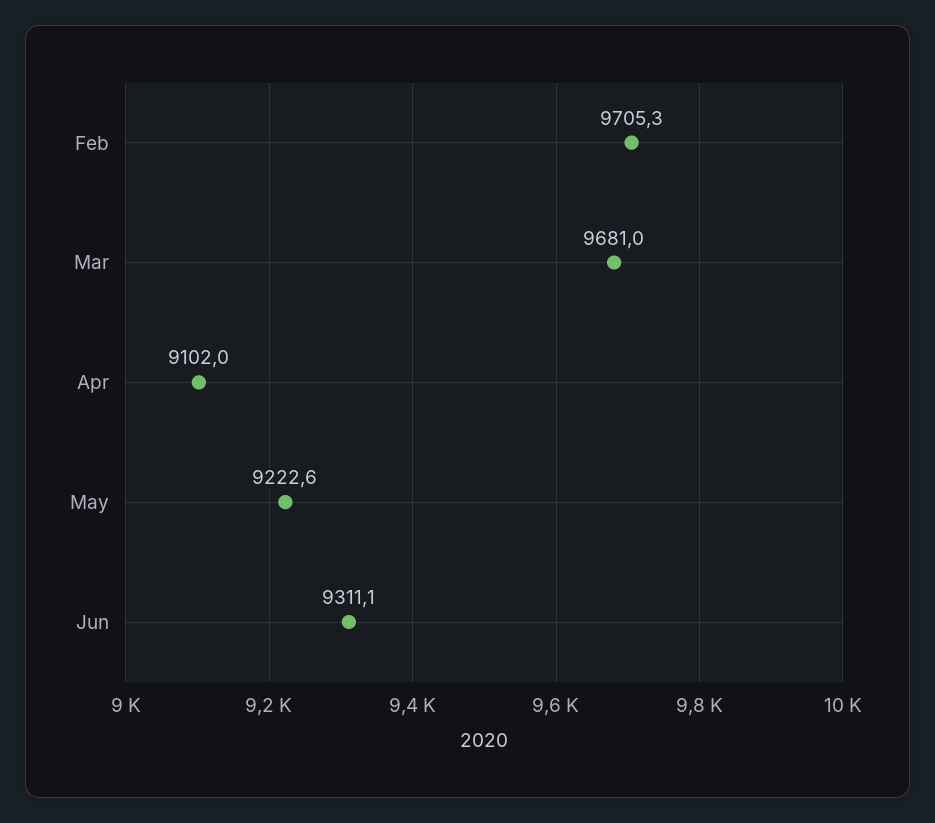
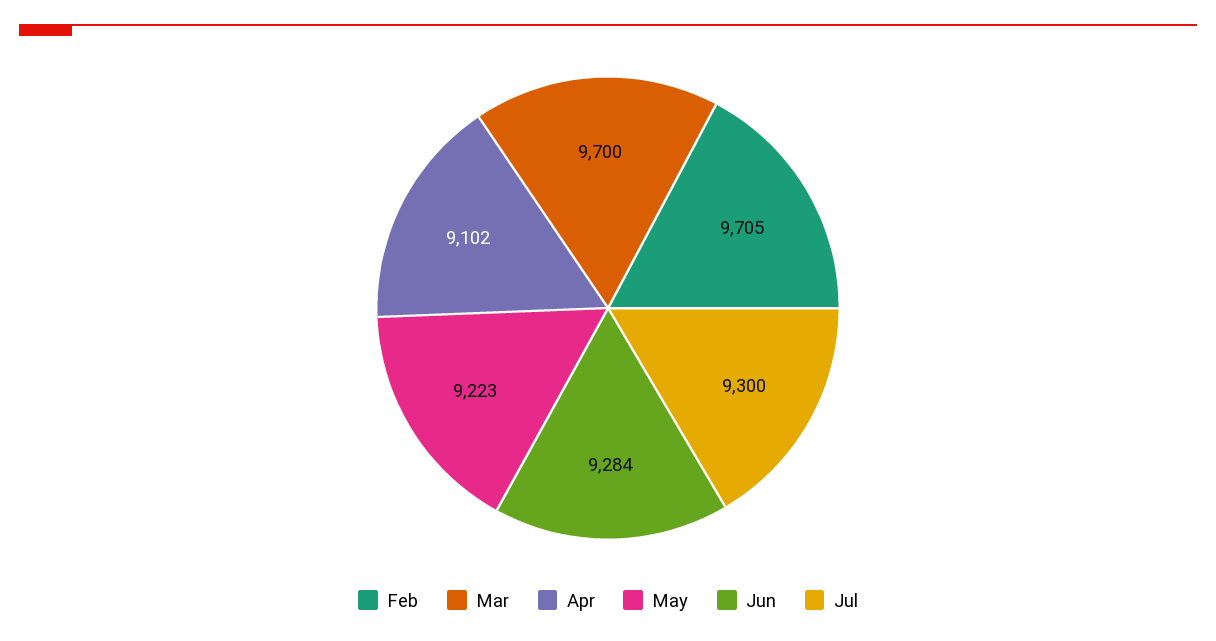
Mar: 9681 -> 9700
Jun: 9311.1 -> 9284
Jul: none -> 9300

